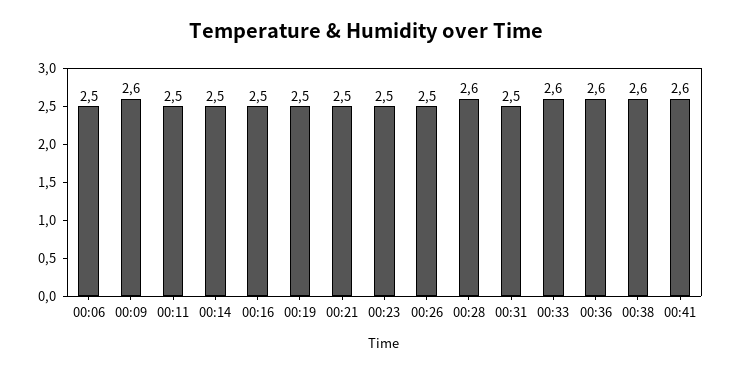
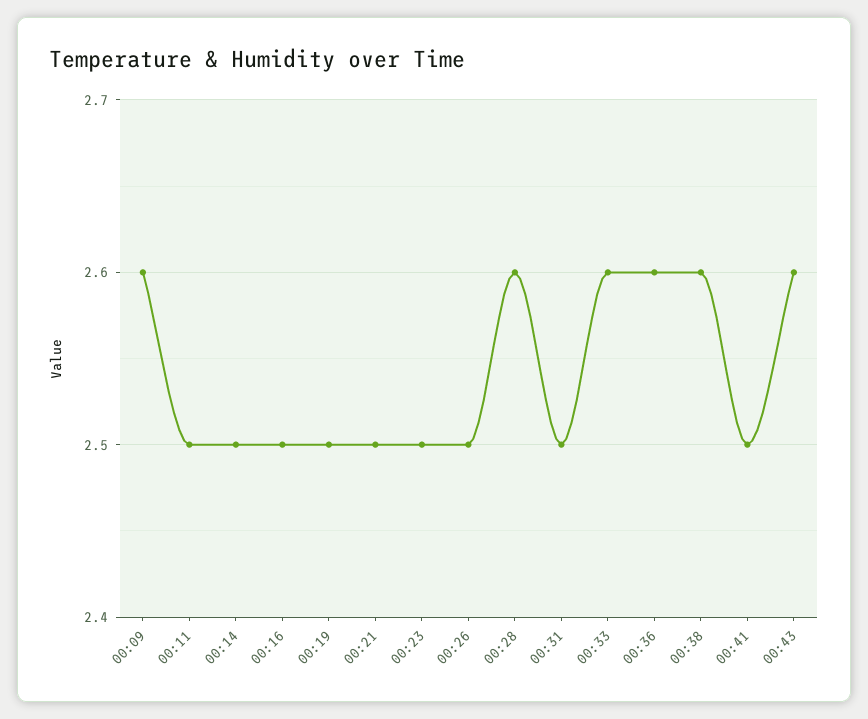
00:06: 2.5 -> none
00:41: 2.6 -> 2.5
00:43: none -> 2.6

